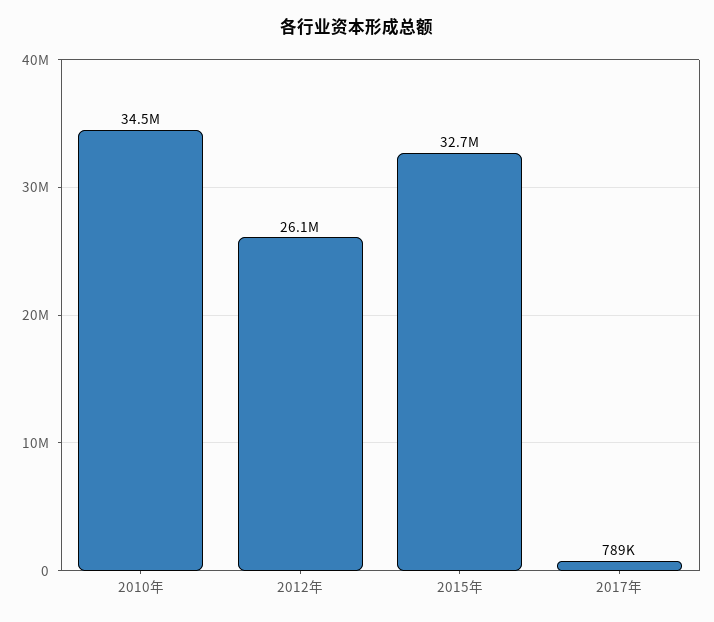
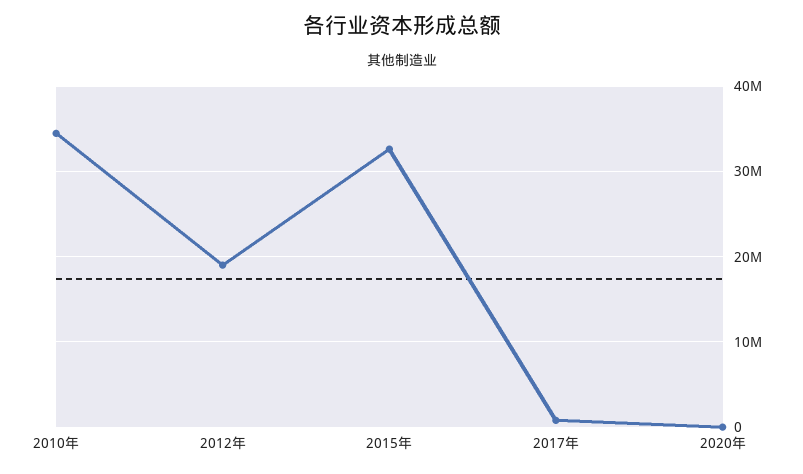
2012年: 26100000 -> 19000000
2020年: none -> 0

